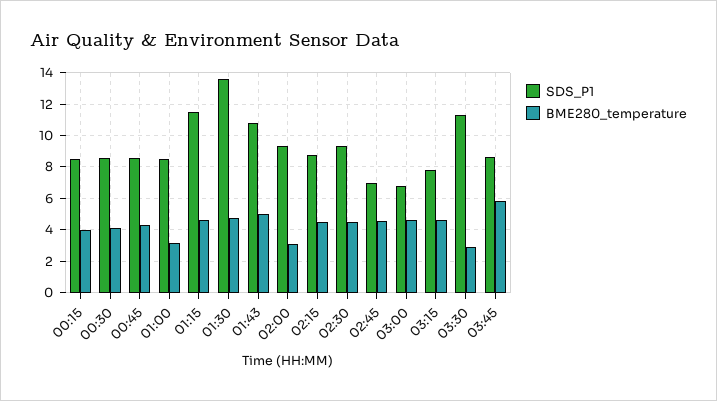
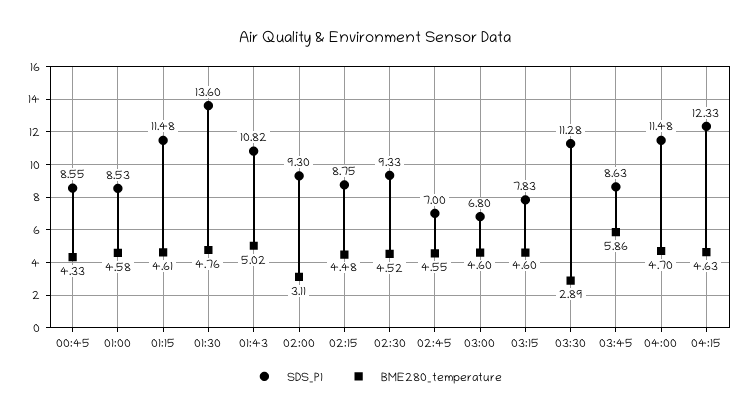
SDS_P1, 00:15: 8.5 -> none
BME280_temperature, 00:15: 4 -> none
SDS_P1, 00:30: 8.5 -> none
BME280_temperature, 00:30: 4 -> none
BME280_temperature, 01:00: 3 -> 4.58
SDS_P1, 04:00: none -> 11.48
BME280_temperature, 04:00: none -> 4.7
SDS_P1, 04:15: none -> 12.33
BME280_temperature, 04:15: none -> 4.63

